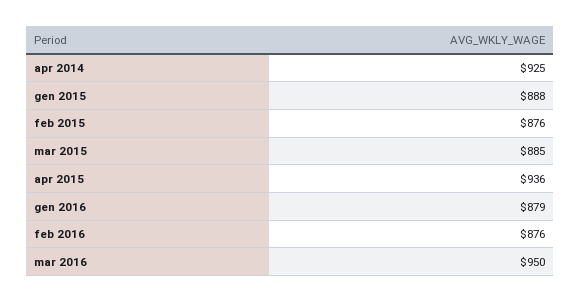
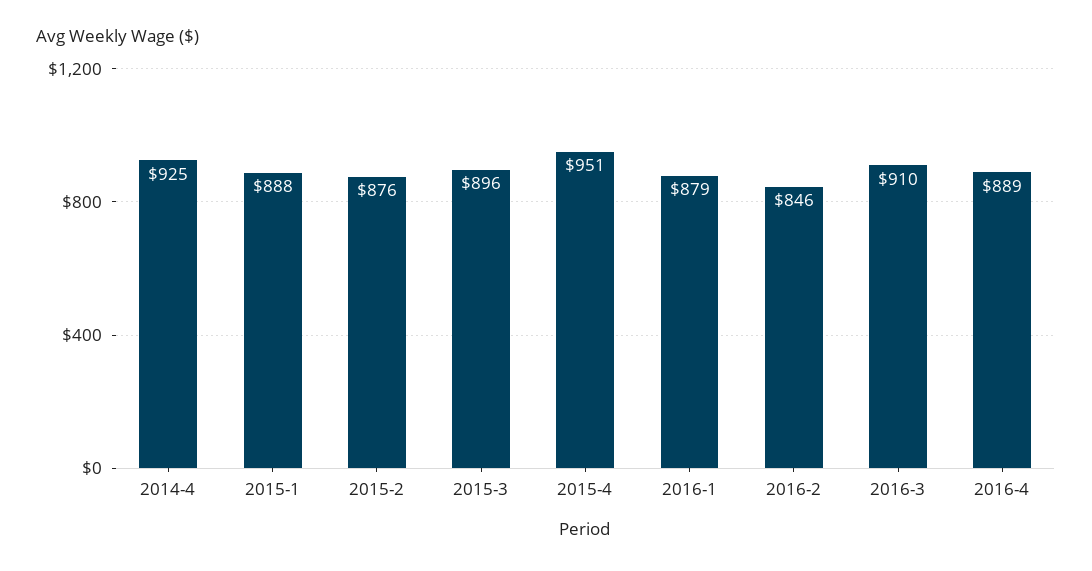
mar 2015: 885 -> 896
apr 2015: 936 -> 951
feb 2016: 876 -> 846
mar 2016: 950 -> 910
2016-4: none -> 889

